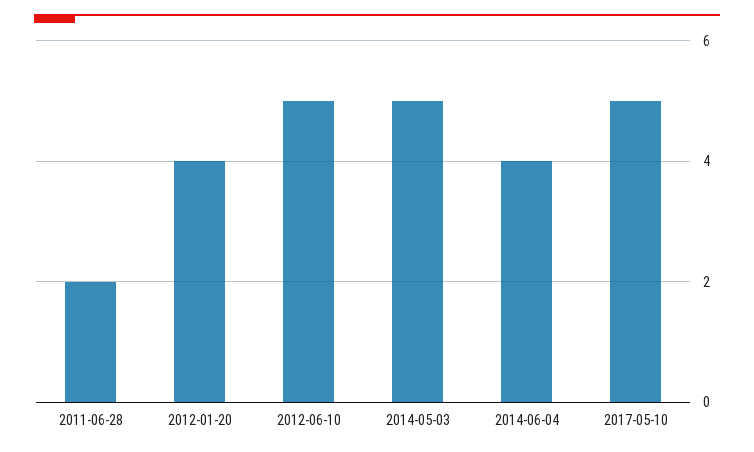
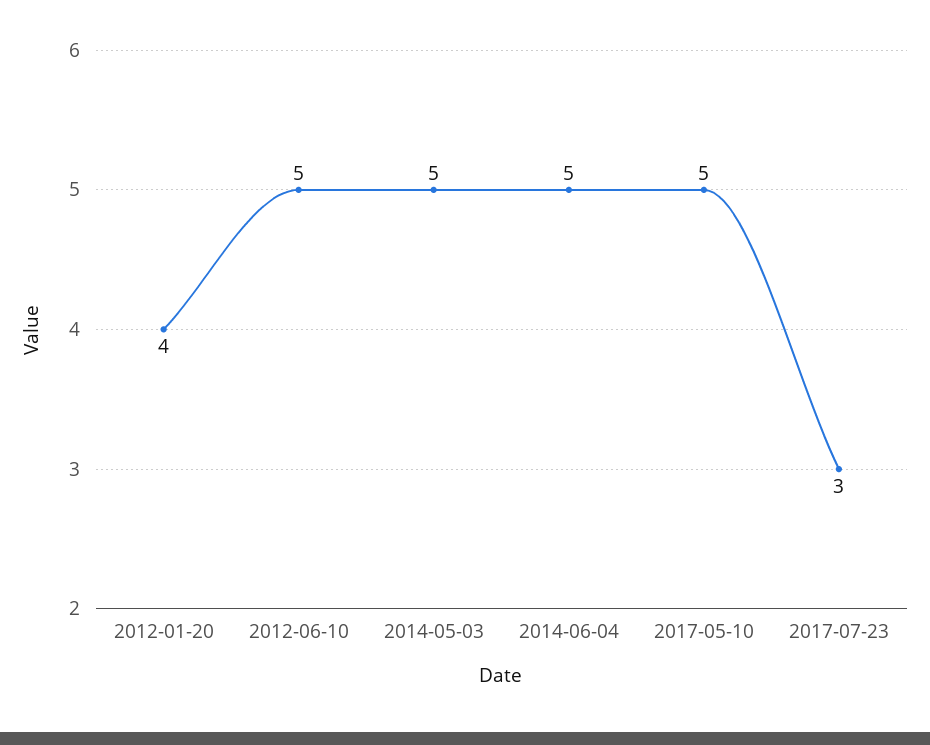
2011-06-28: 2 -> none
2014-06-04: 4 -> 5
2017-07-23: none -> 3

